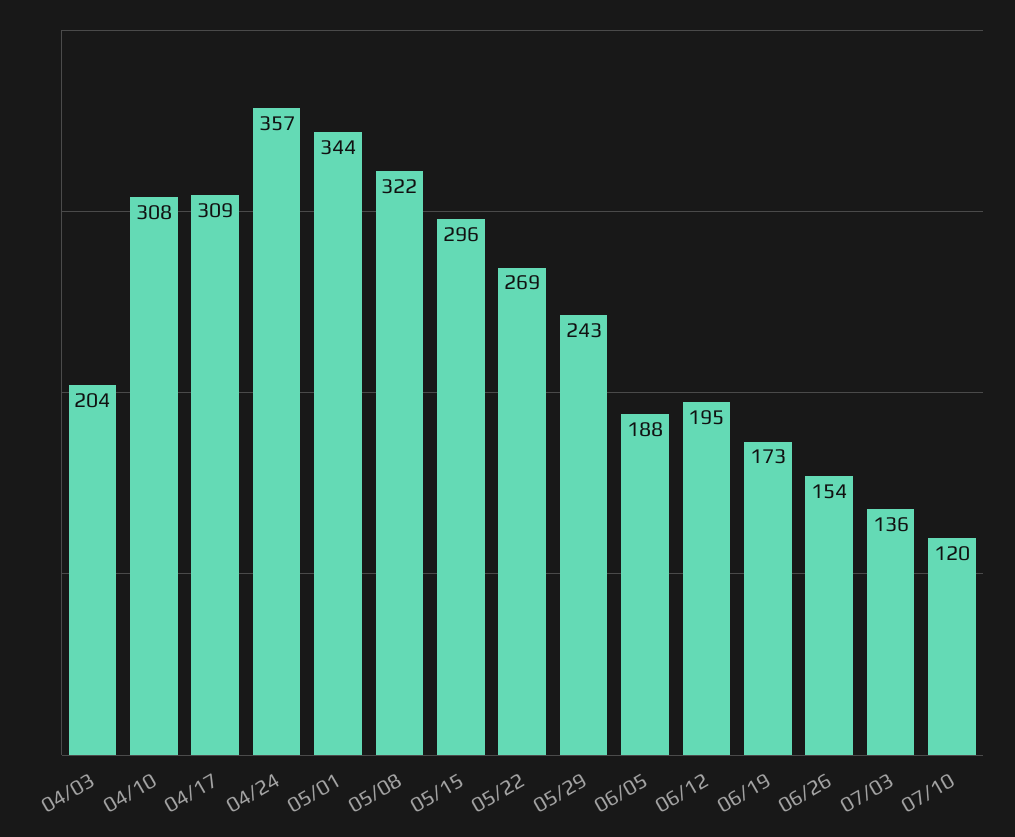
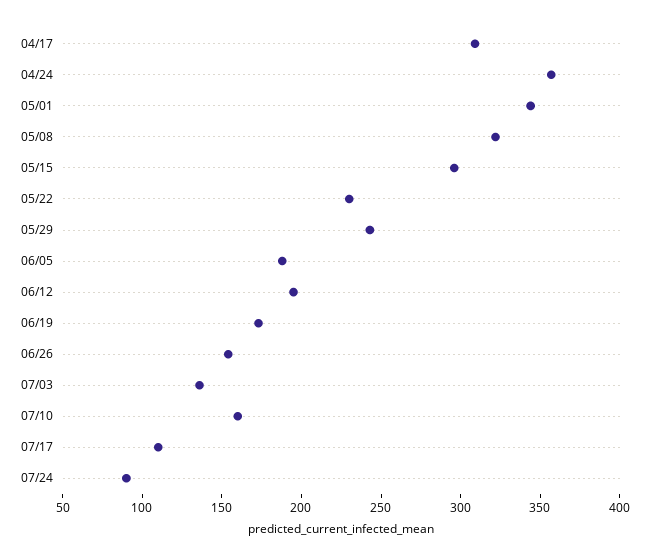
04/03: 204 -> none
04/10: 308 -> none
05/22: 269 -> 230
07/10: 120 -> 160
07/17: none -> 110
07/24: none -> 90

